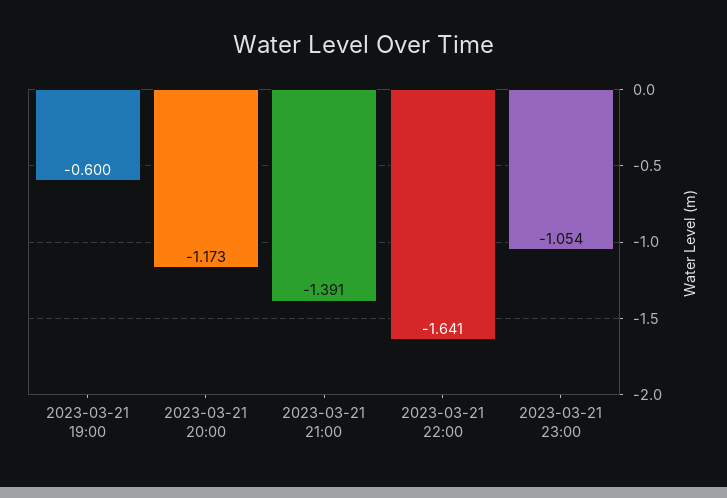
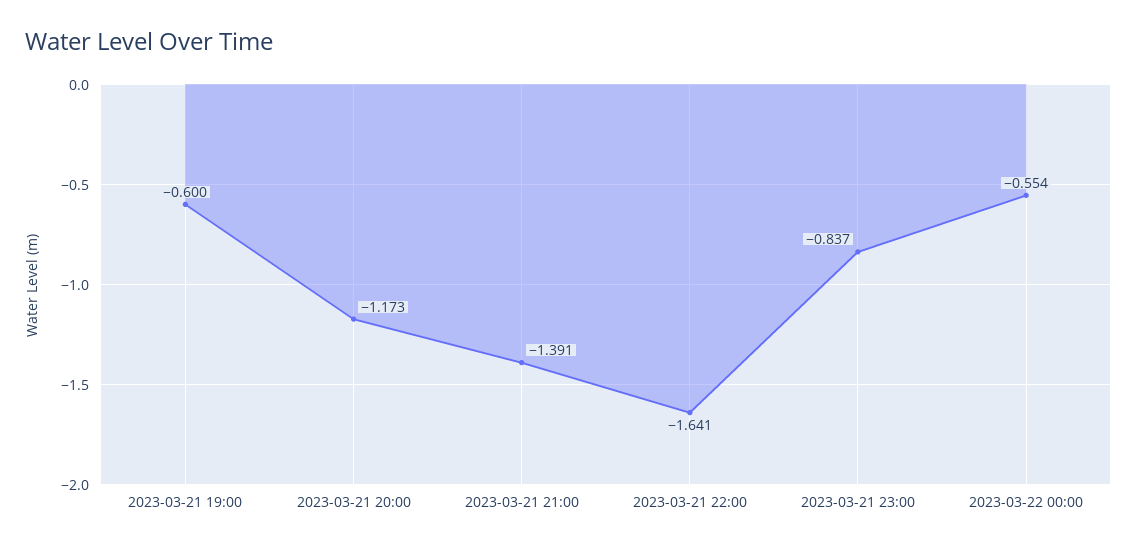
2023-03-21 23:00: -1.054 -> -0.837
2023-03-22 00:00: none -> -0.554

